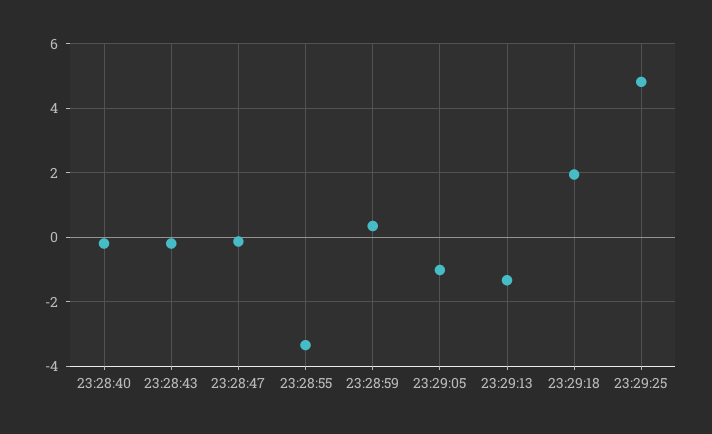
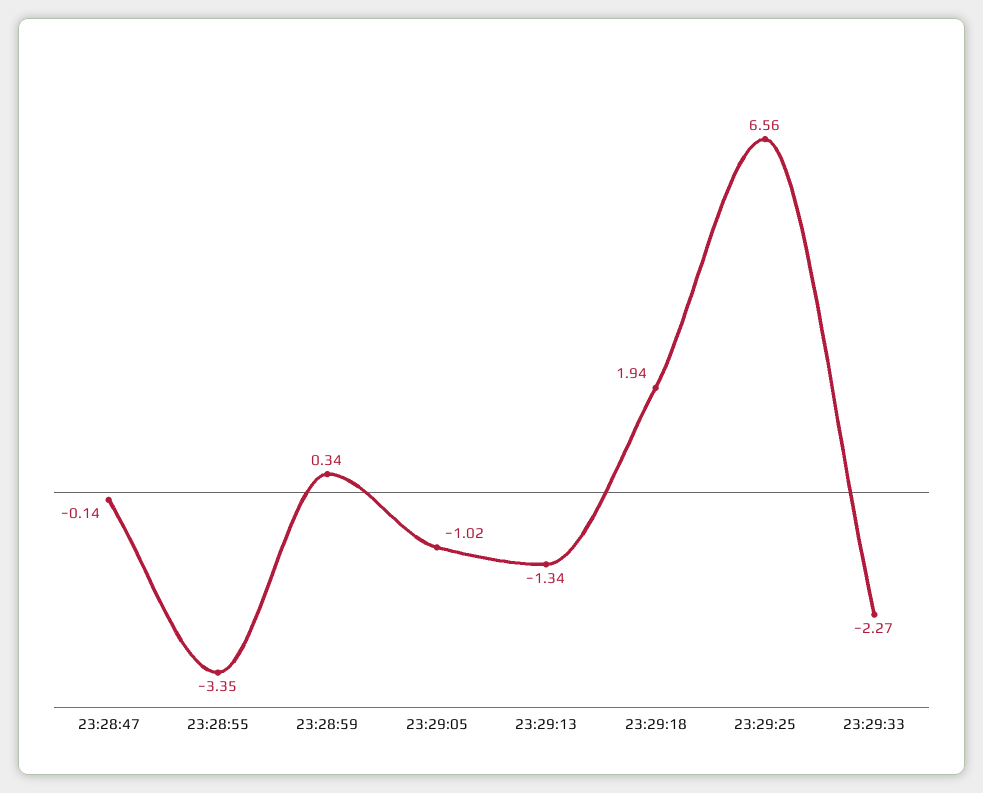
23:28:40: -0.2 -> none
23:28:43: -0.2 -> none
23:29:25: 4.8 -> 6.56
23:29:33: none -> -2.27

